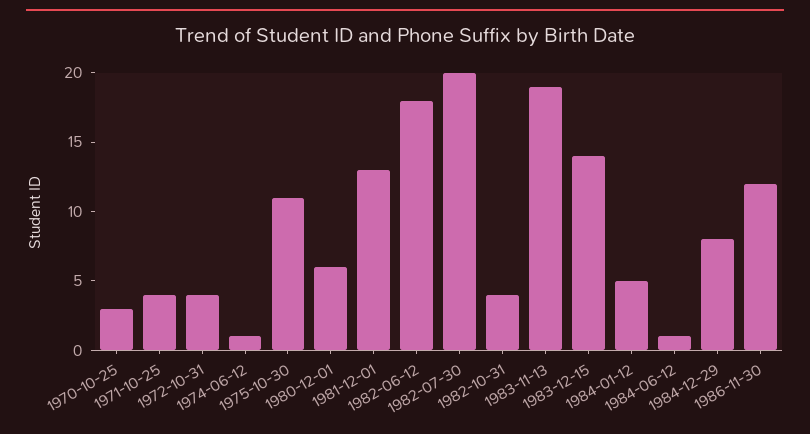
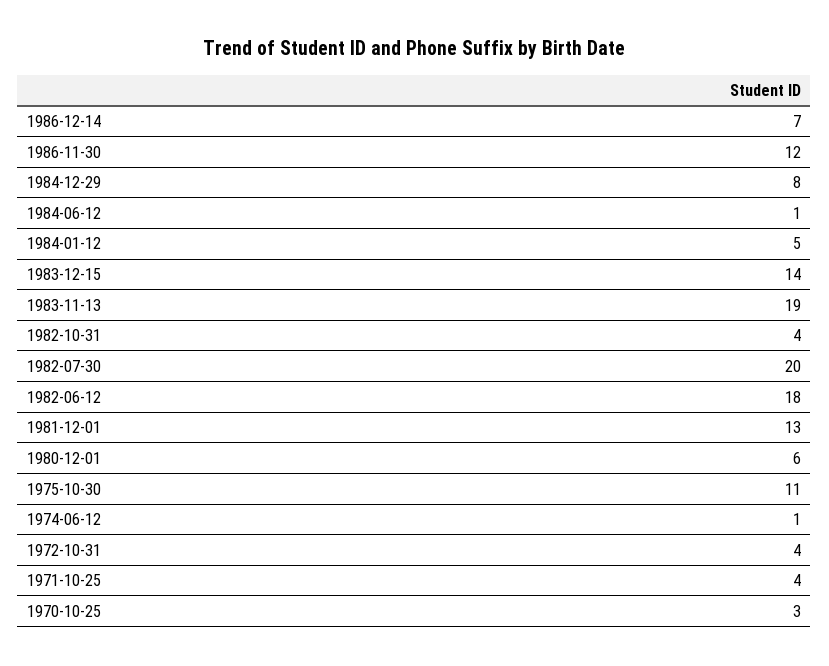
1986-12-14: none -> 7

